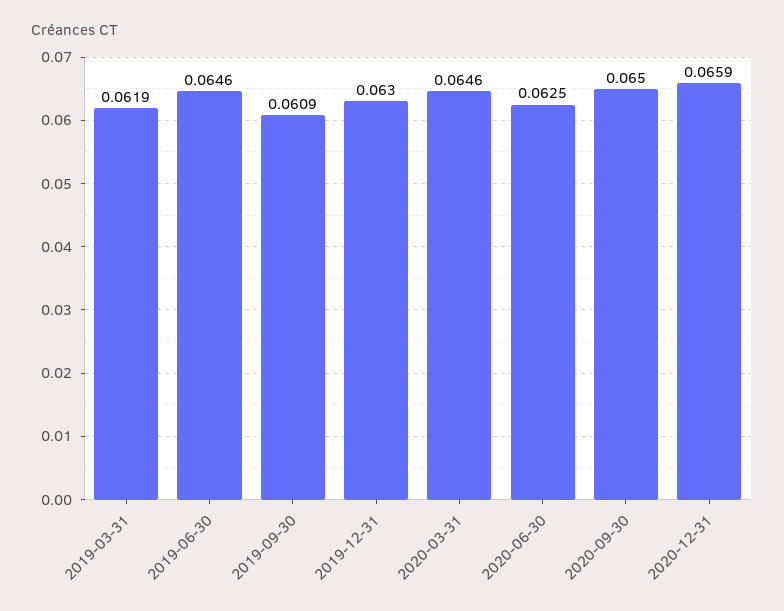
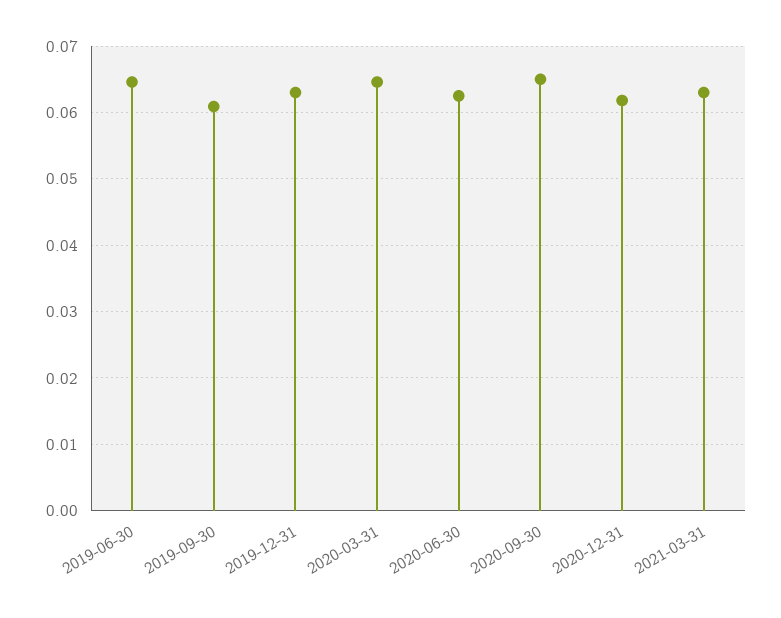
2019-03-31: 0.0619 -> none
2020-12-31: 0.0659 -> 0.062
2021-03-31: none -> 0.063

